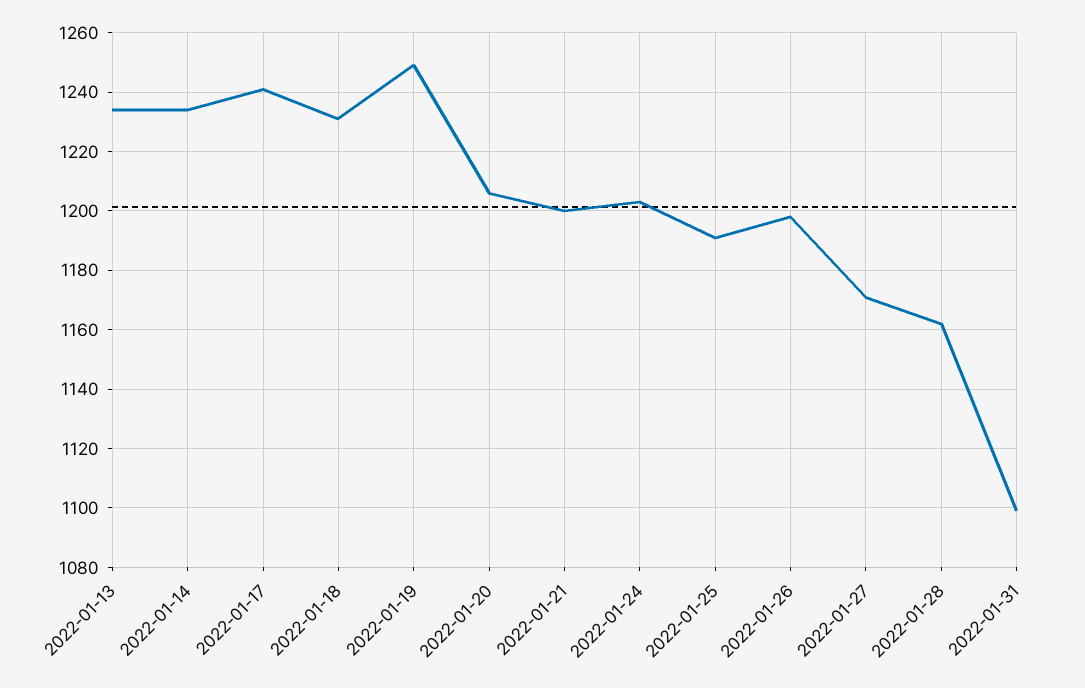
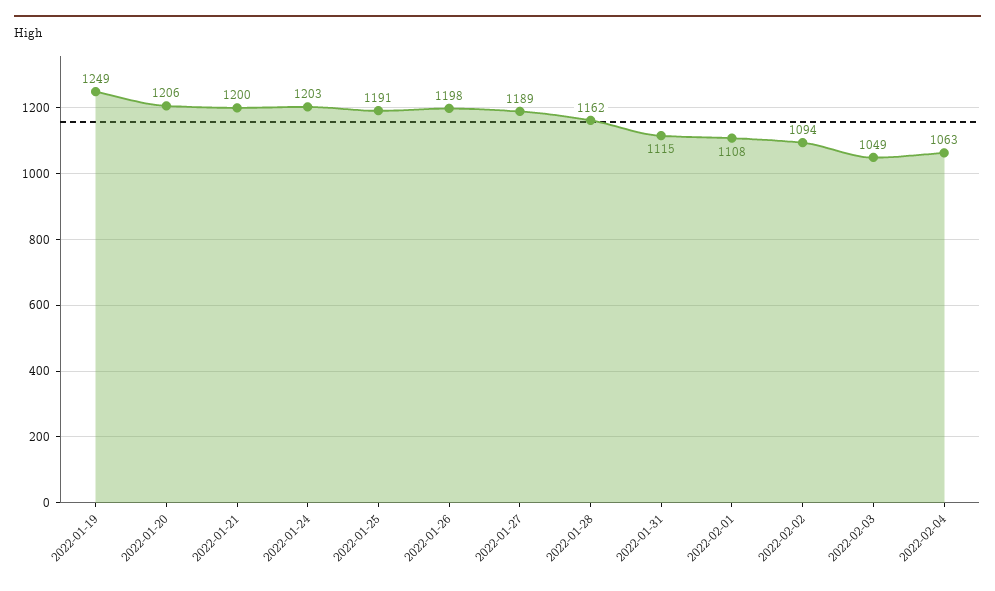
2022-01-13: 1235 -> none
2022-01-14: 1235 -> none
2022-01-17: 1240 -> none
2022-01-18: 1230 -> none
2022-01-27: 1170 -> 1189
2022-01-31: 1100 -> 1115
2022-02-01: none -> 1108
2022-02-02: none -> 1094
2022-02-03: none -> 1049
2022-02-04: none -> 1063

